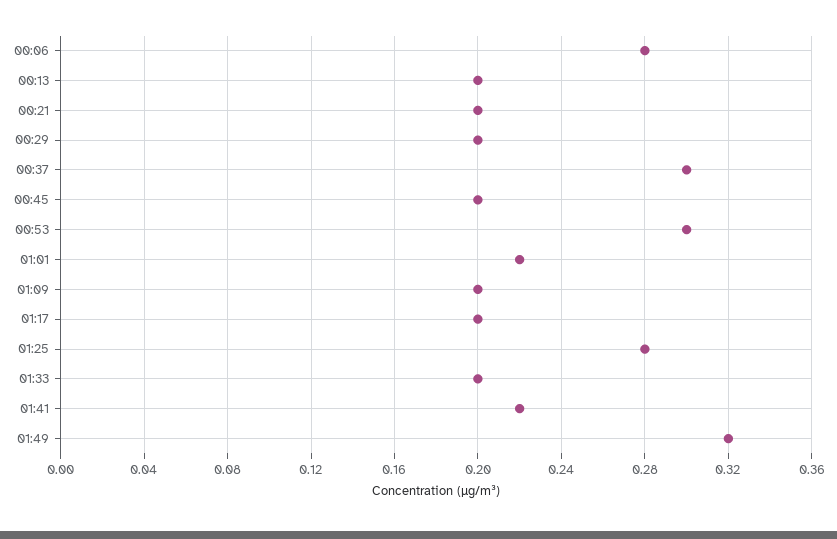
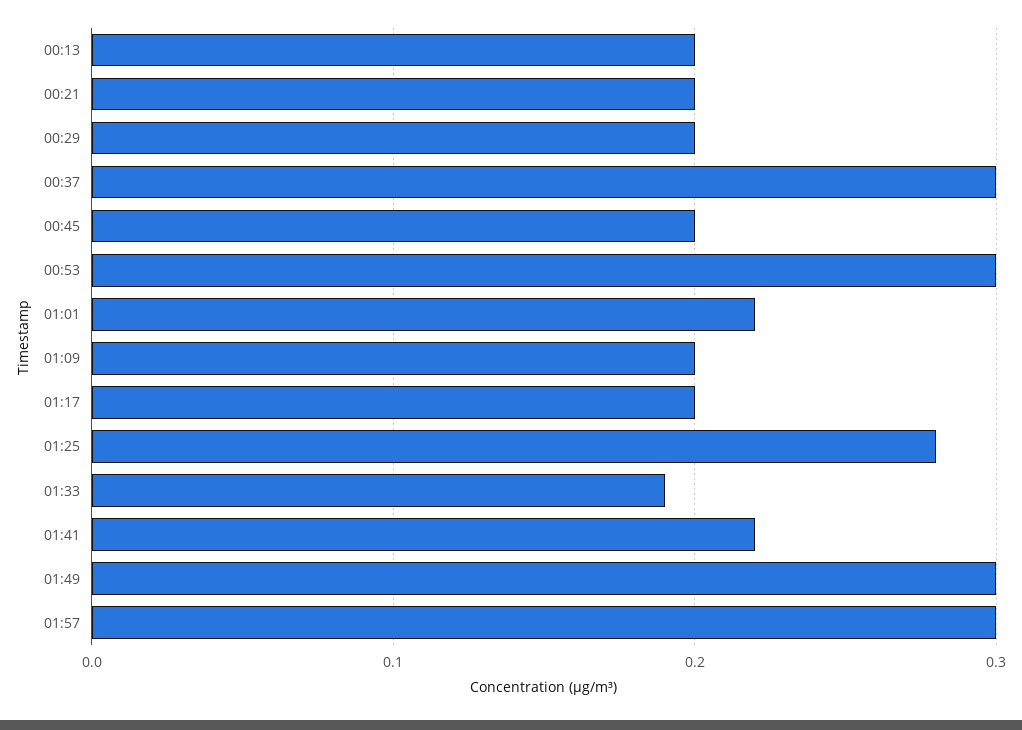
00:06: 0.28 -> none
01:33: 0.2 -> 0.19
01:49: 0.32 -> 0.3
01:57: none -> 0.3

